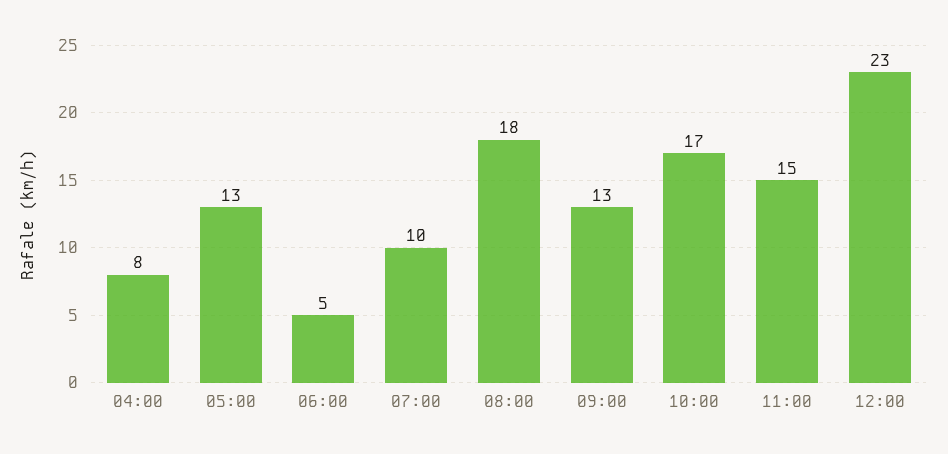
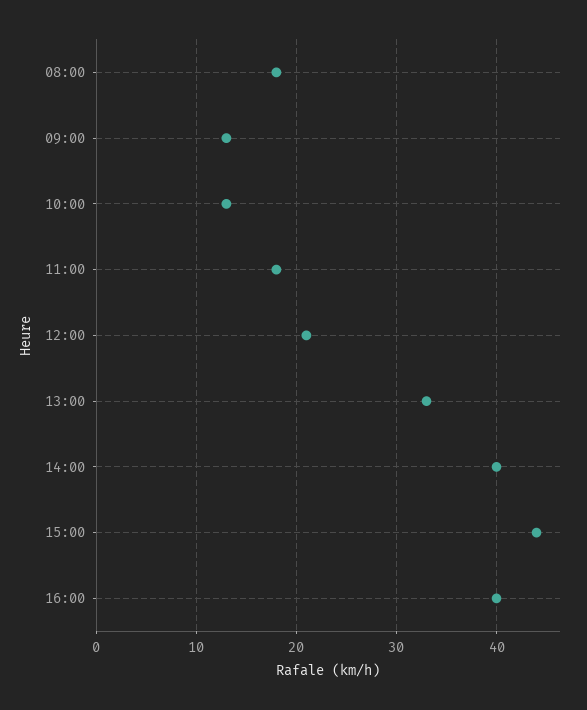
04:00: 8 -> none
05:00: 13 -> none
06:00: 5 -> none
07:00: 10 -> none
10:00: 17 -> 13
11:00: 15 -> 18
12:00: 23 -> 21
13:00: none -> 33
14:00: none -> 40
15:00: none -> 44
16:00: none -> 40

